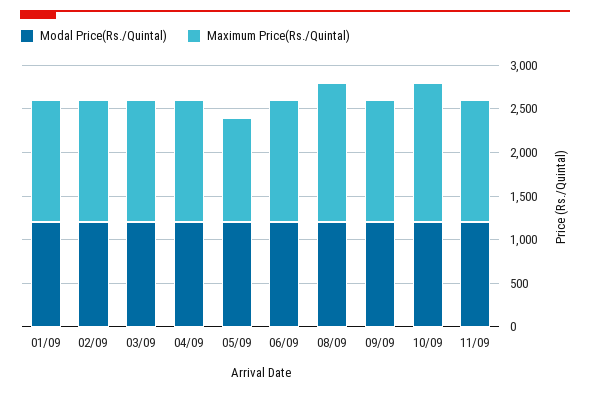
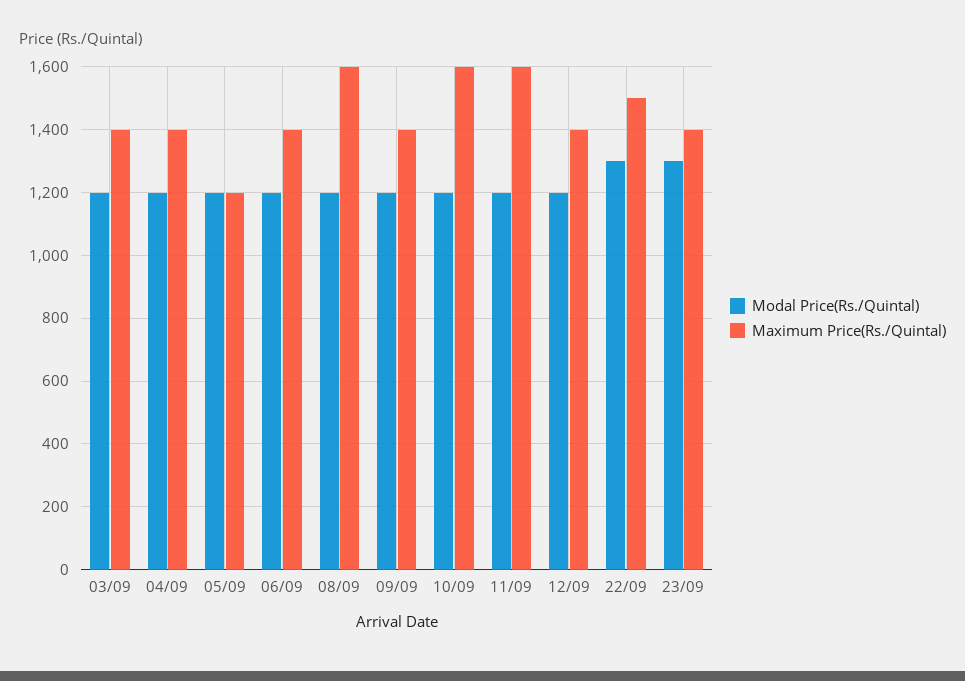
Modal Price(Rs./Quintal), 01/09: 1200 -> none
Maximum Price(Rs./Quintal), 01/09: 1400 -> none
Modal Price(Rs./Quintal), 02/09: 1200 -> none
Maximum Price(Rs./Quintal), 02/09: 1400 -> none
Maximum Price(Rs./Quintal), 11/09: 1400 -> 1600
Modal Price(Rs./Quintal), 12/09: none -> 1200
Maximum Price(Rs./Quintal), 12/09: none -> 1400
Modal Price(Rs./Quintal), 22/09: none -> 1300
Maximum Price(Rs./Quintal), 22/09: none -> 1500
Modal Price(Rs./Quintal), 23/09: none -> 1300
Maximum Price(Rs./Quintal), 23/09: none -> 1400

